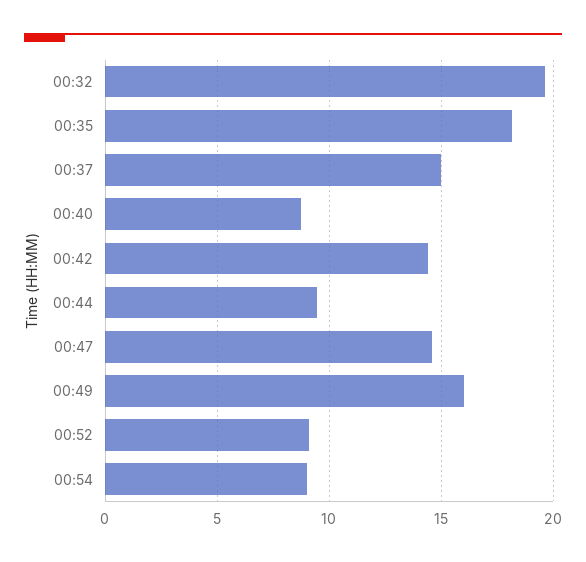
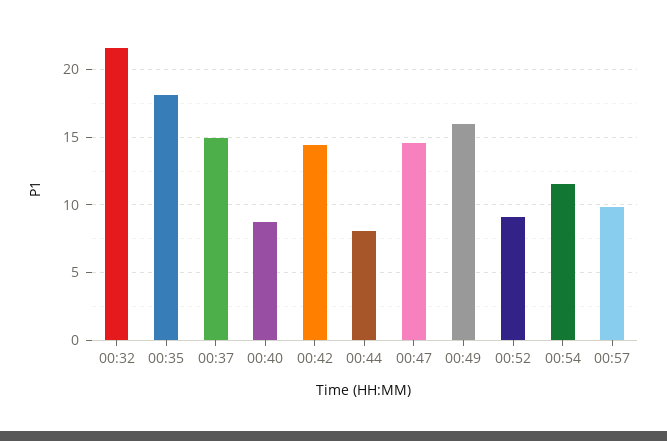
00:32: 19.5 -> 21.5
00:44: 9.5 -> 8
00:54: 9 -> 11.5
00:57: none -> 10

